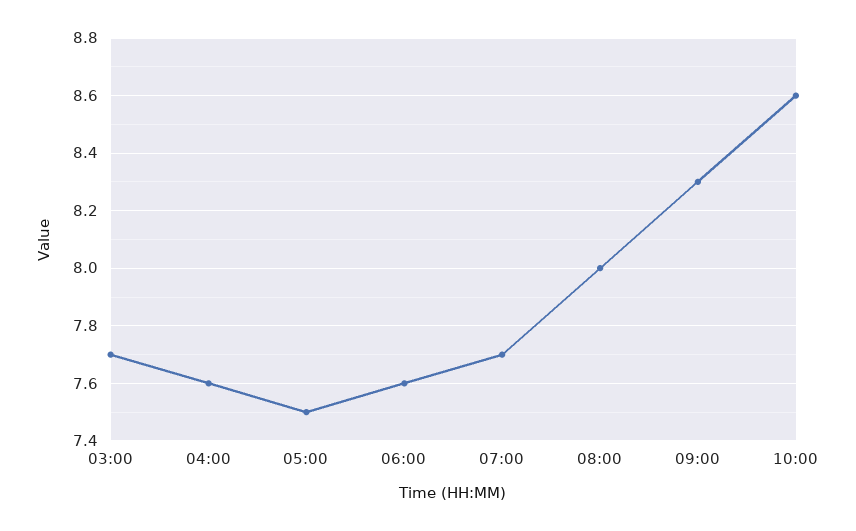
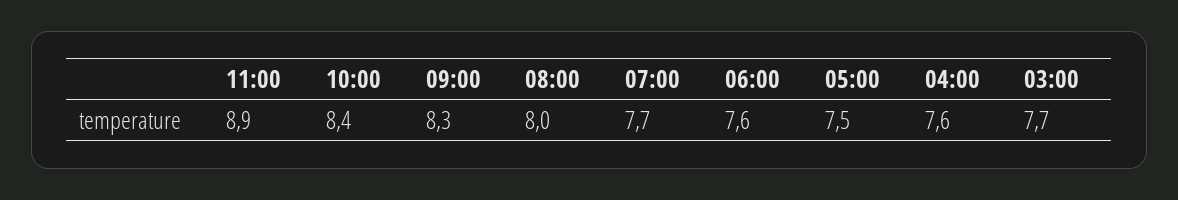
10:00: 8.6 -> 8.4
11:00: none -> 8.9

